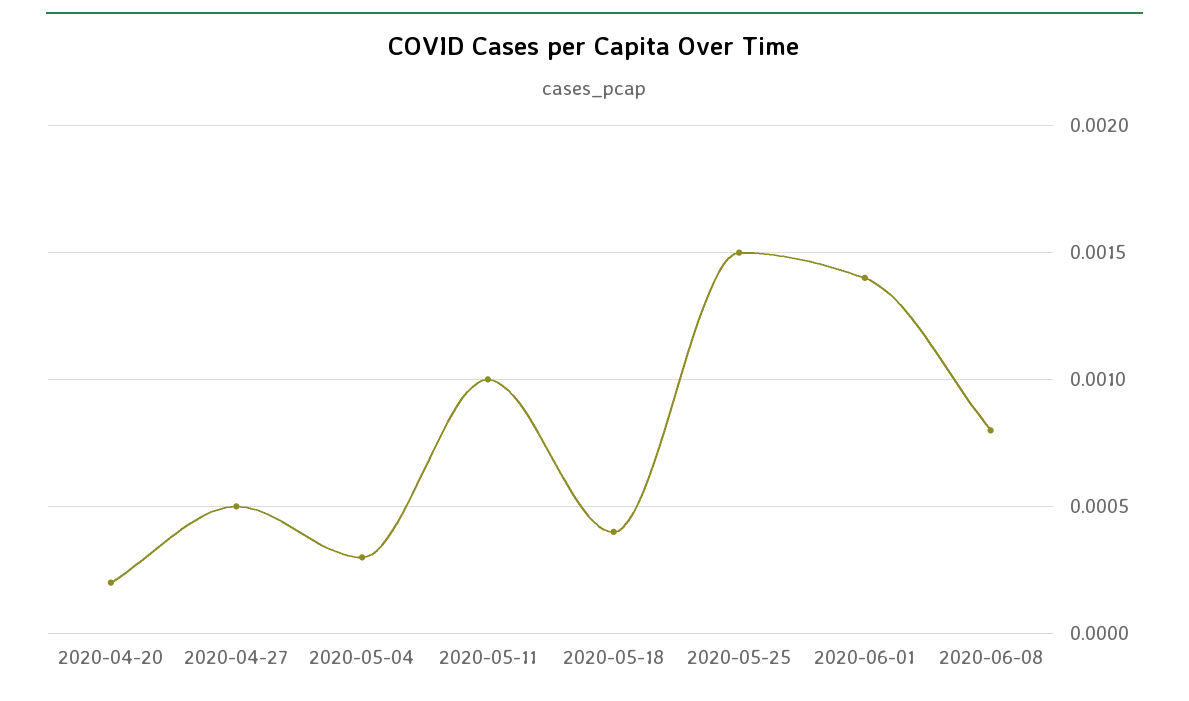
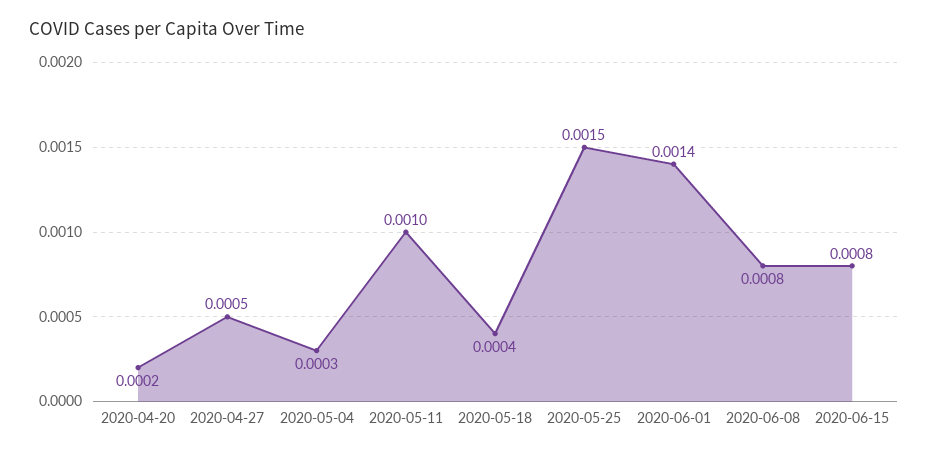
2020-06-15: none -> 0.0008

